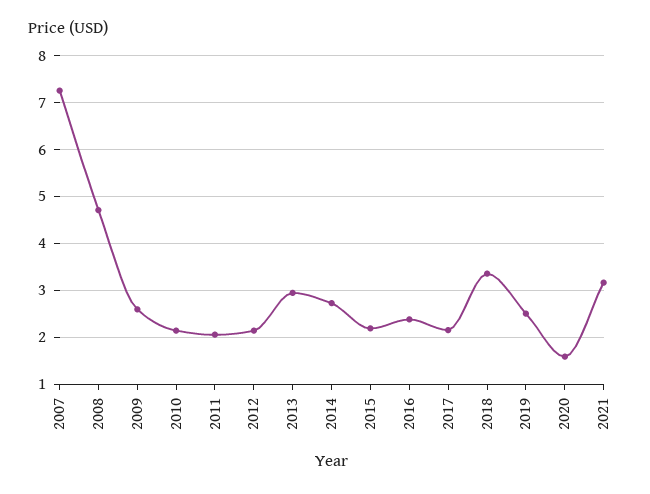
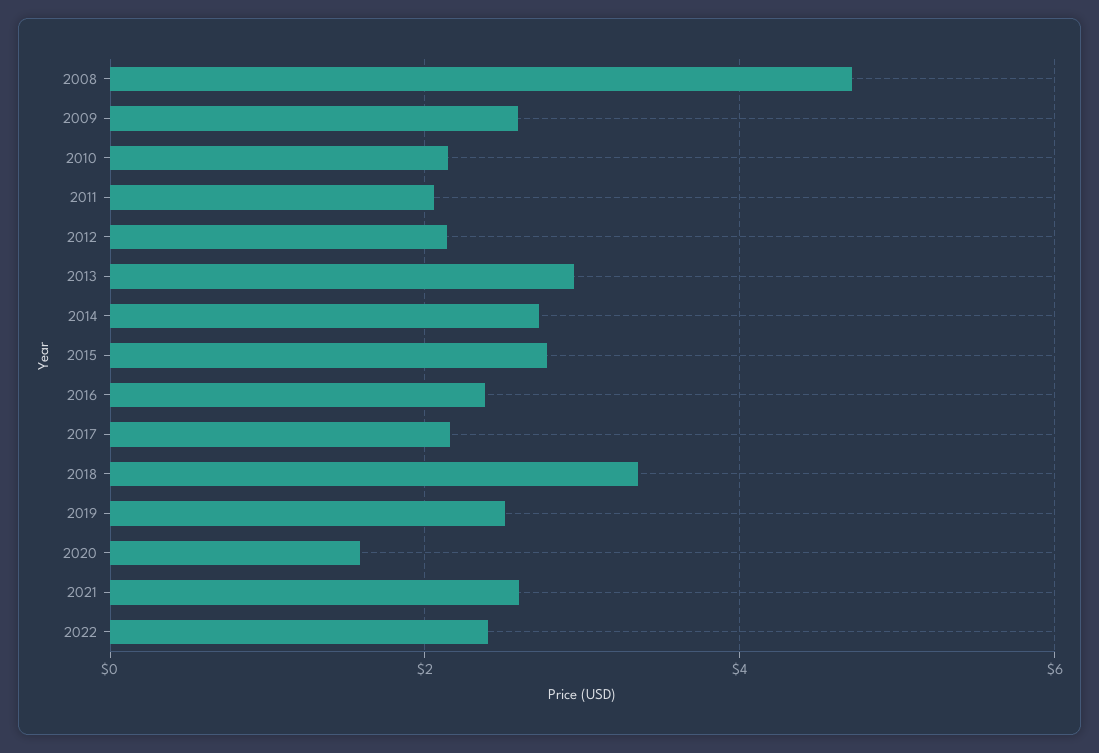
2007: 7.2 -> none
2015: 2.2 -> 2.8
2021: 3.2 -> 2.6
2022: none -> 2.4

